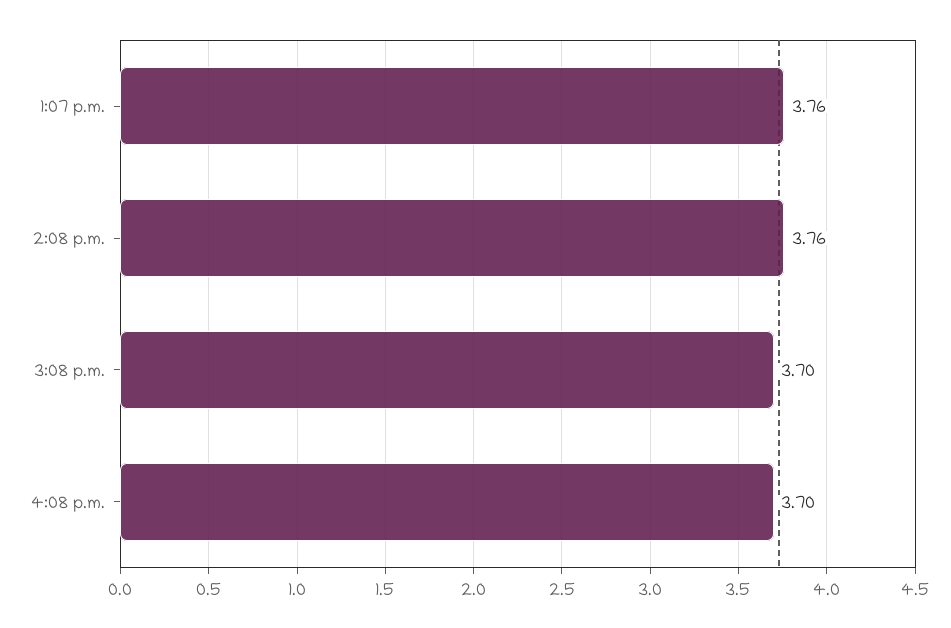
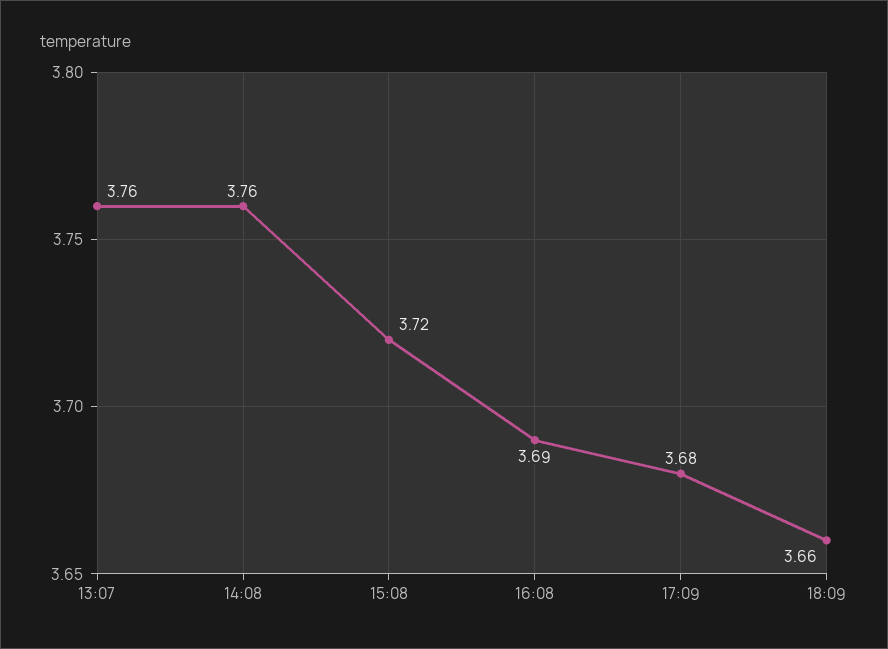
3:08 p.m.: 3.7 -> 3.72
4:08 p.m.: 3.7 -> 3.69
17:09: none -> 3.68
18:09: none -> 3.66

